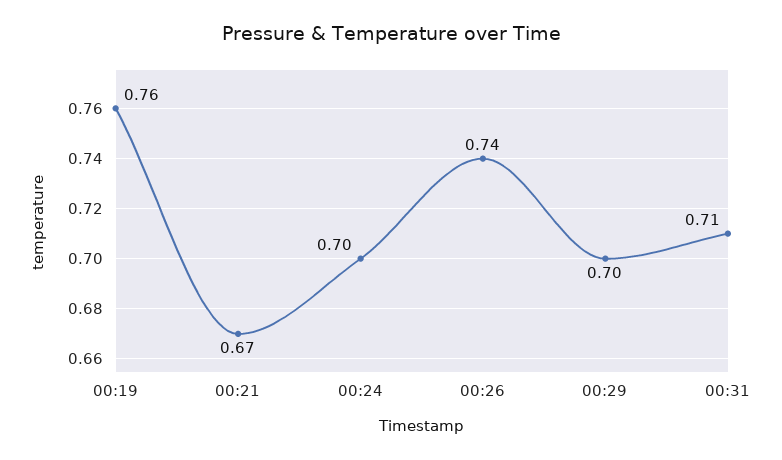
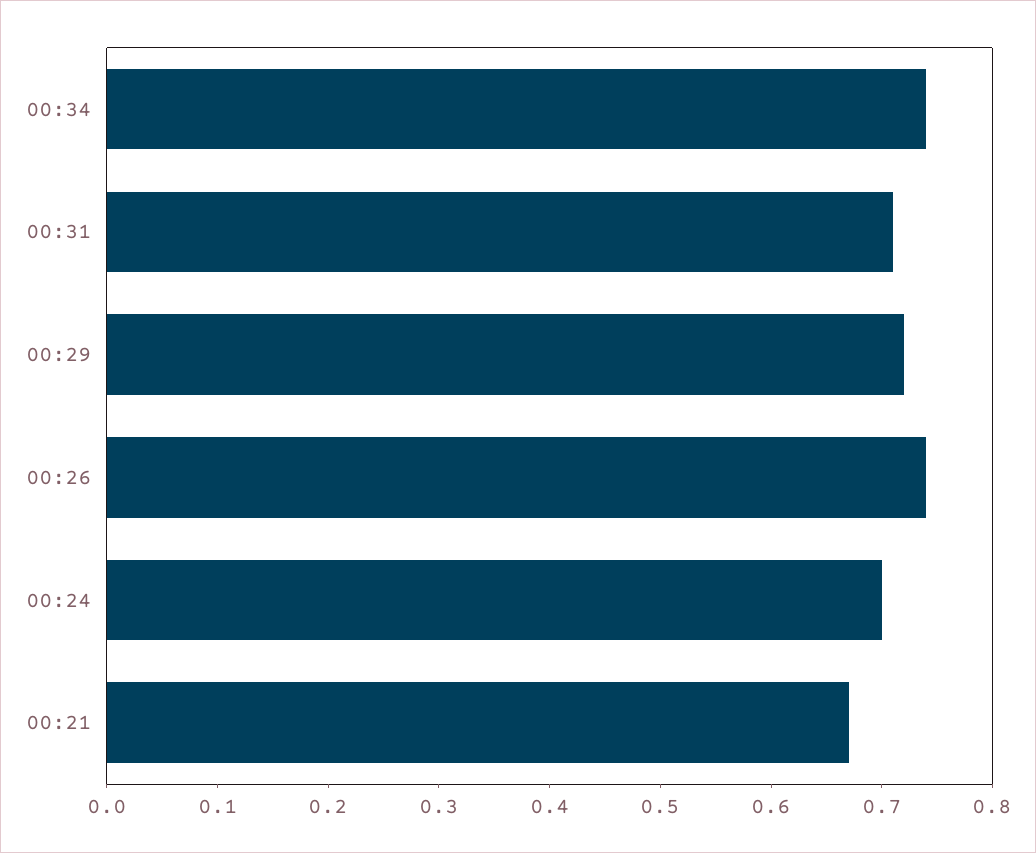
00:19: 0.76 -> none
00:29: 0.7 -> 0.72
00:34: none -> 0.74

